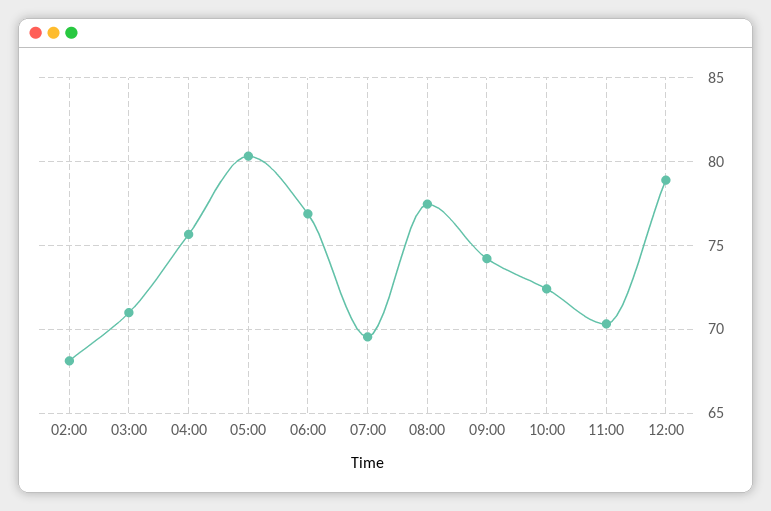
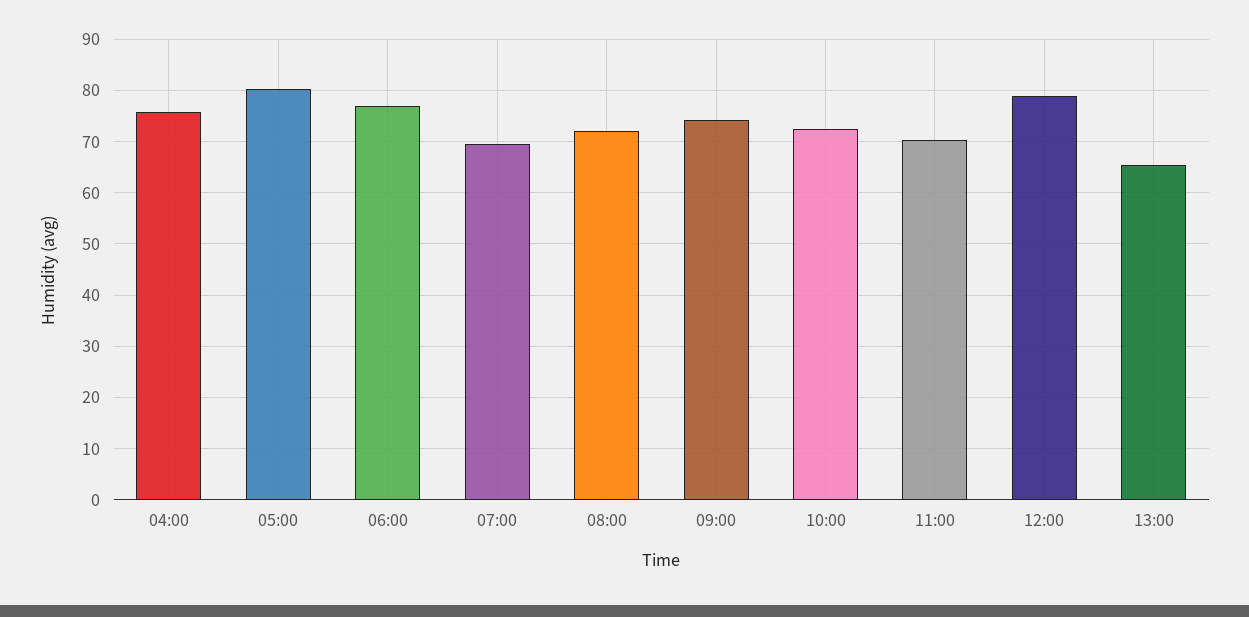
02:00: 68 -> none
03:00: 71 -> none
08:00: 77.5 -> 72
13:00: none -> 66

